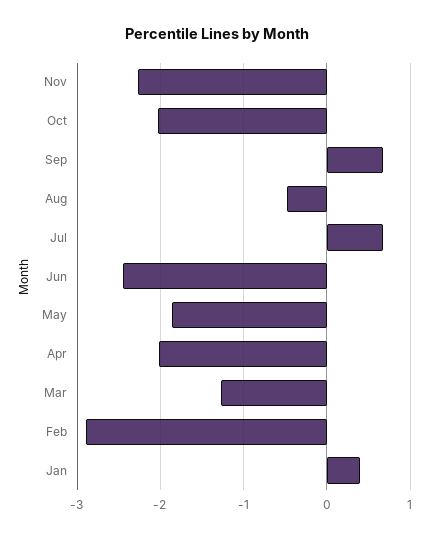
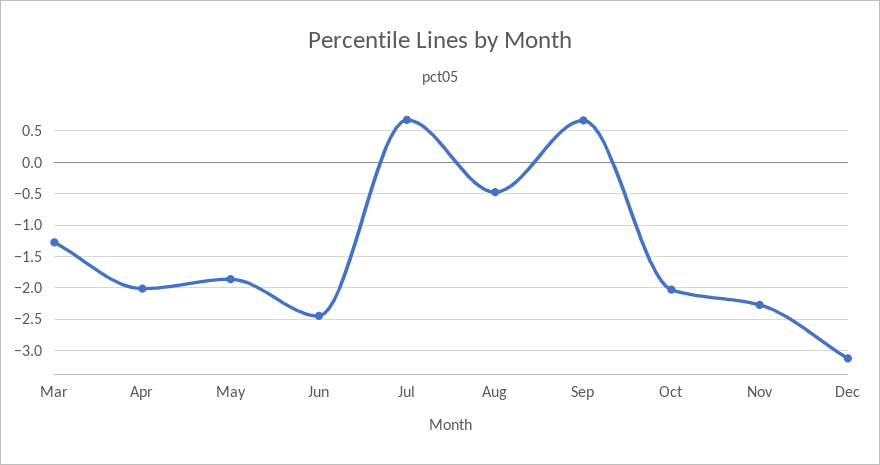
Feb: -2.9 -> none
Jan: 0.4 -> none
Dec: none -> -3.1

